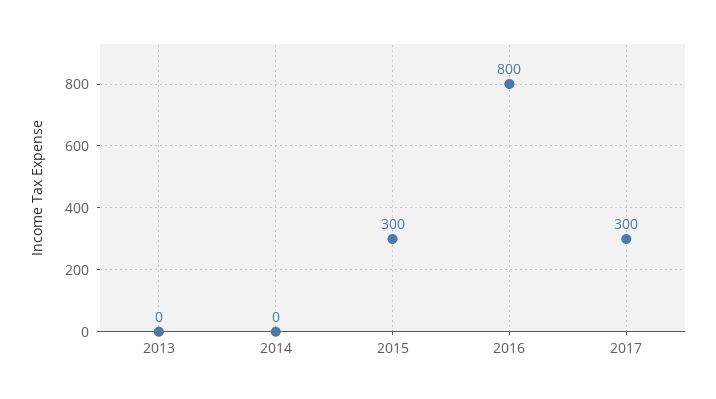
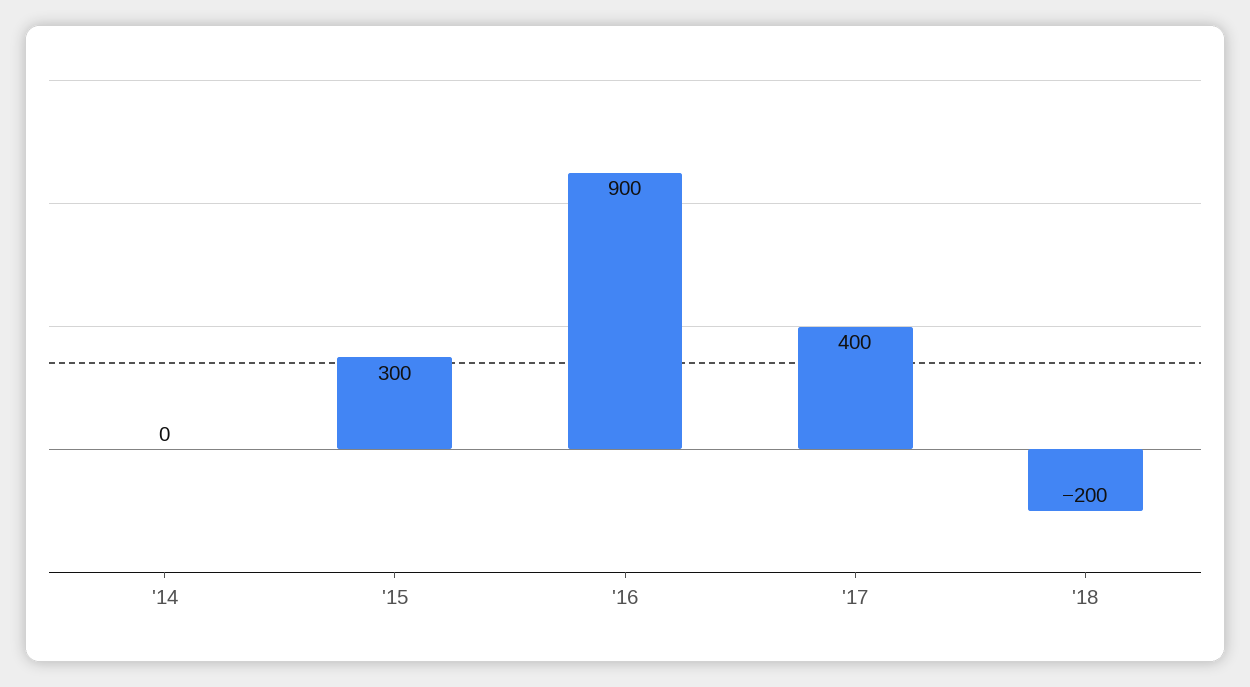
2013: 0 -> none
2016: 800 -> 900
2017: 300 -> 400
'18: none -> -200

